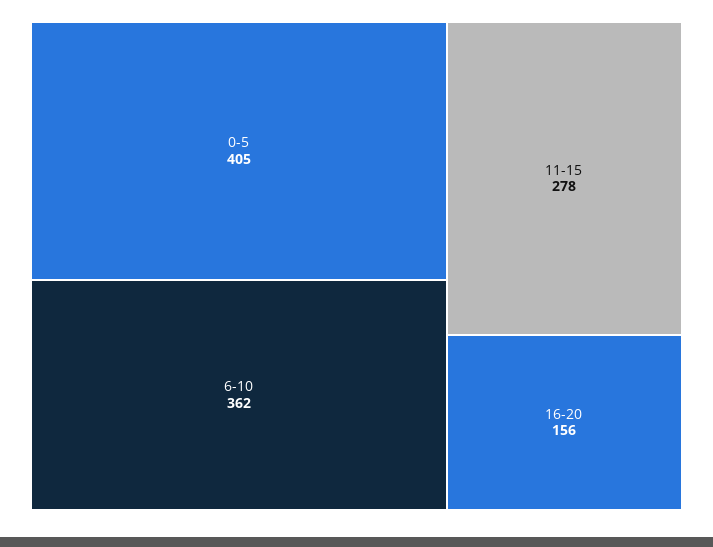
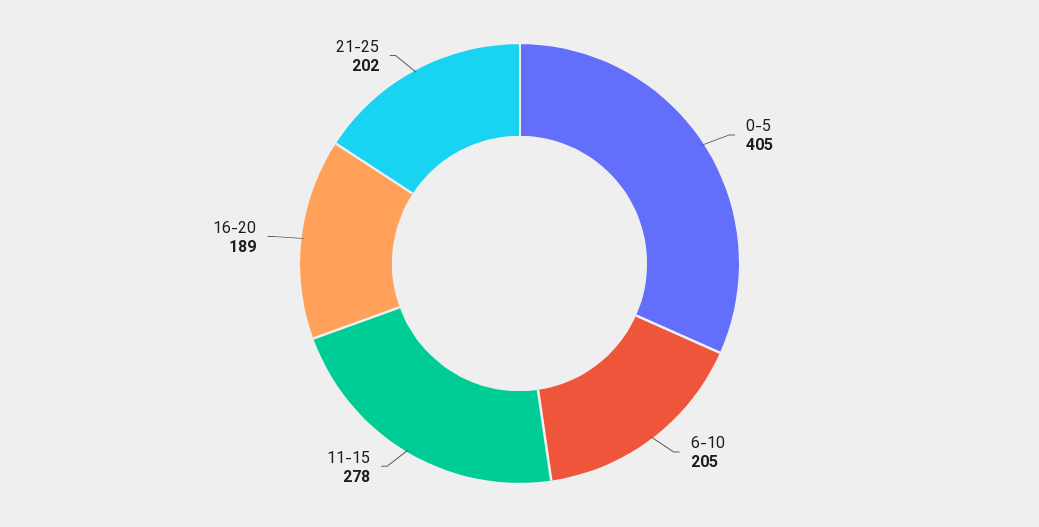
6-10: 362 -> 205
16-20: 156 -> 189
21-25: none -> 202

